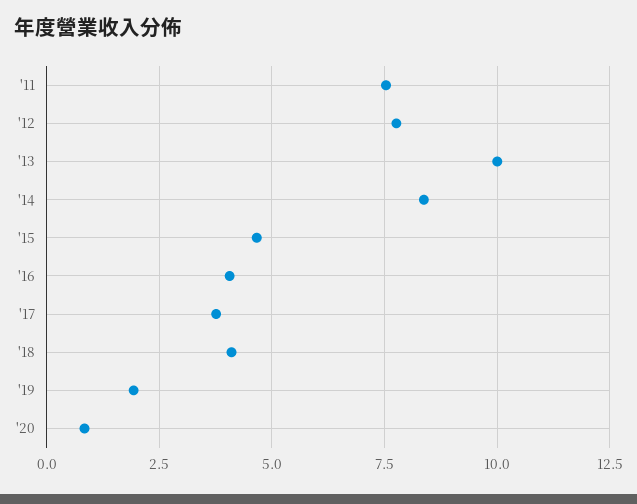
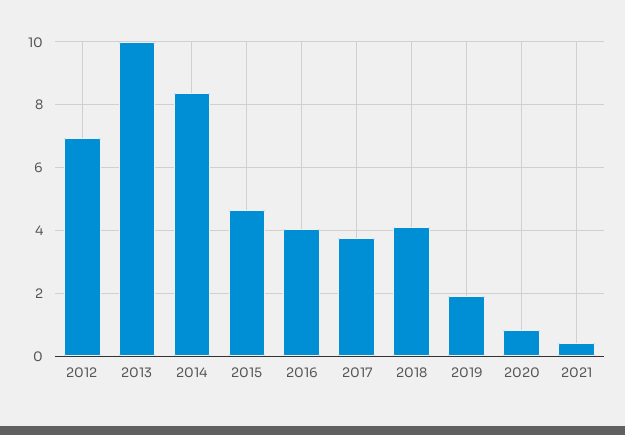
'11: 7.5 -> none
'12: 7.75 -> 7
2021: none -> 0.4

